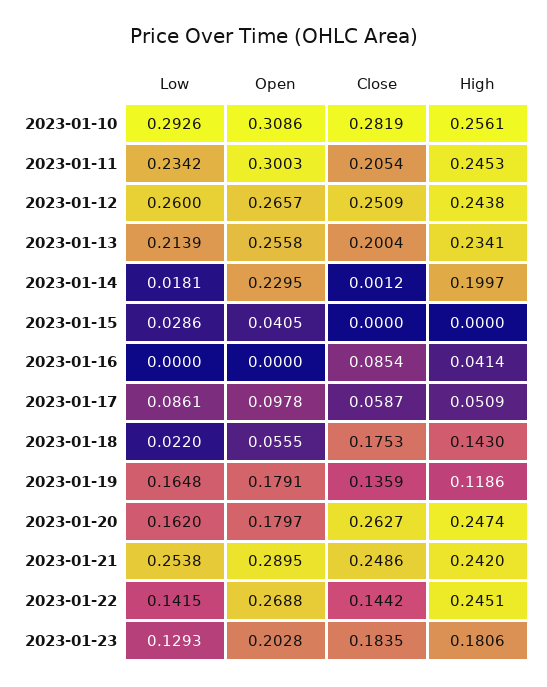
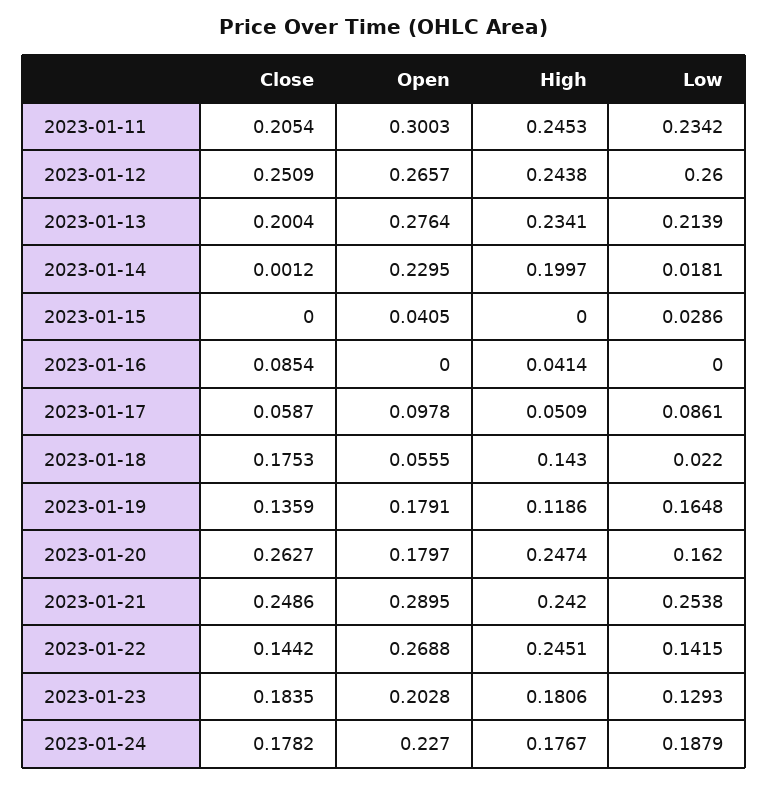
Low, 2023-01-10: 0.2926 -> none
Open, 2023-01-10: 0.3086 -> none
Close, 2023-01-10: 0.2819 -> none
High, 2023-01-10: 0.2561 -> none
Open, 2023-01-13: 0.2558 -> 0.2764
Close, 2023-01-24: none -> 0.1782
Open, 2023-01-24: none -> 0.227
High, 2023-01-24: none -> 0.1767
Low, 2023-01-24: none -> 0.1879

